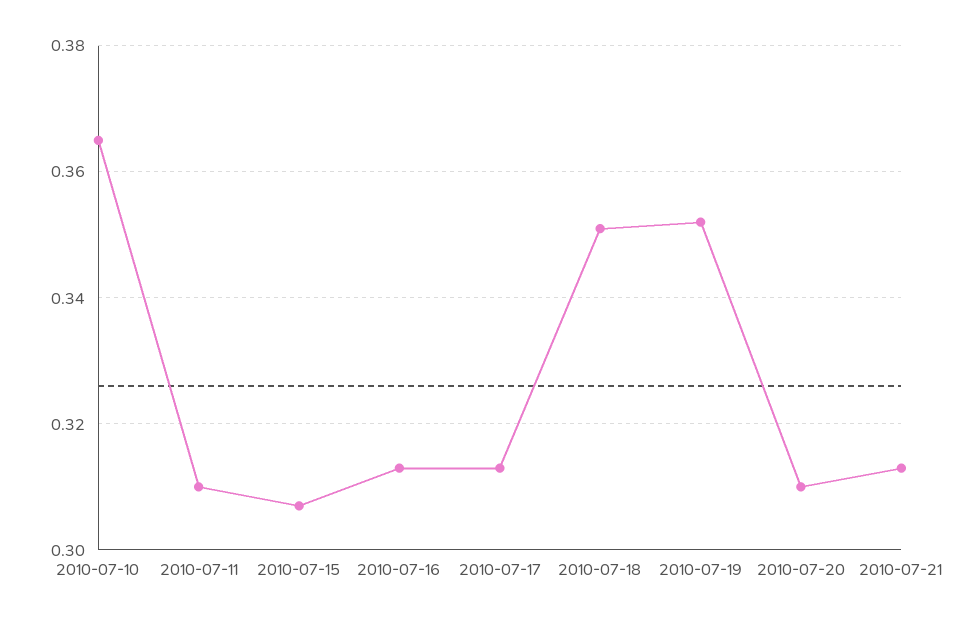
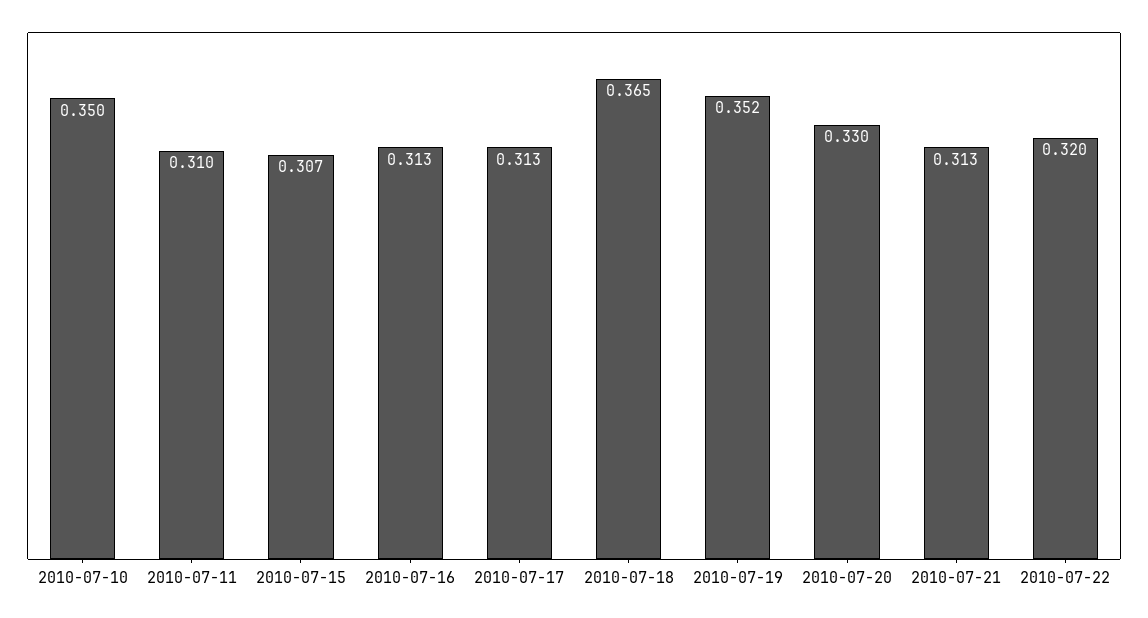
2010-07-10: 0.365 -> 0.35
2010-07-18: 0.35 -> 0.365
2010-07-20: 0.31 -> 0.33
2010-07-22: none -> 0.32

